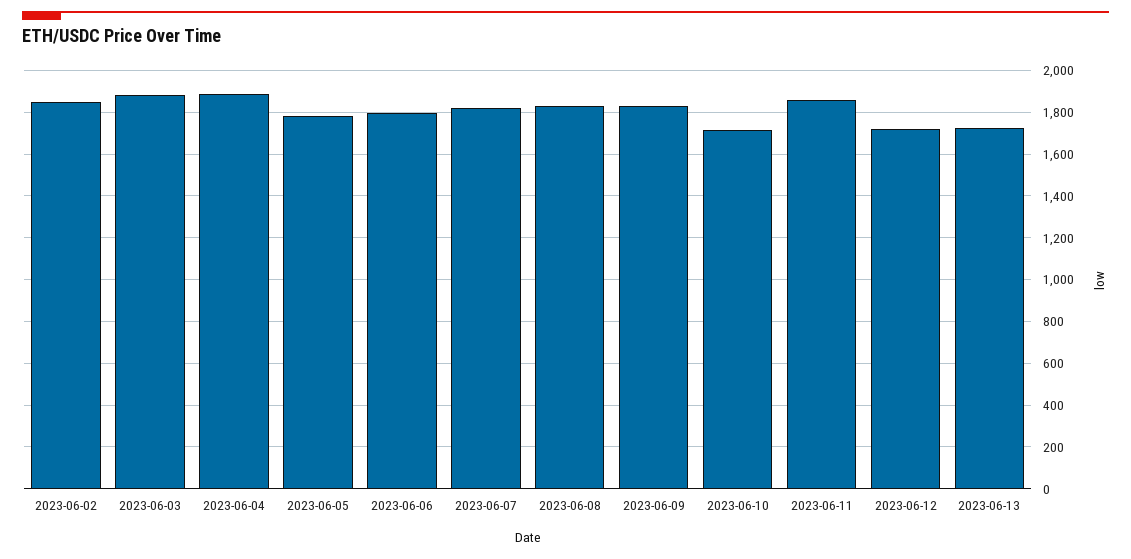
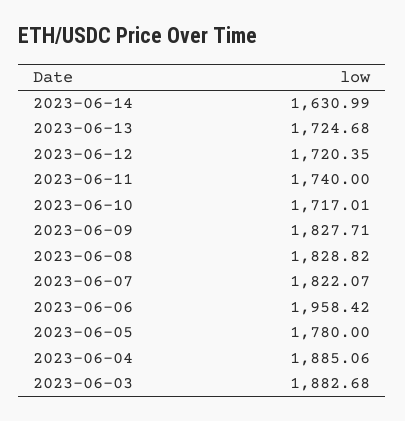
2023-06-02: 1850 -> none
2023-06-06: 1800 -> 1958.42
2023-06-11: 1850 -> 1740
2023-06-14: none -> 1630.99

